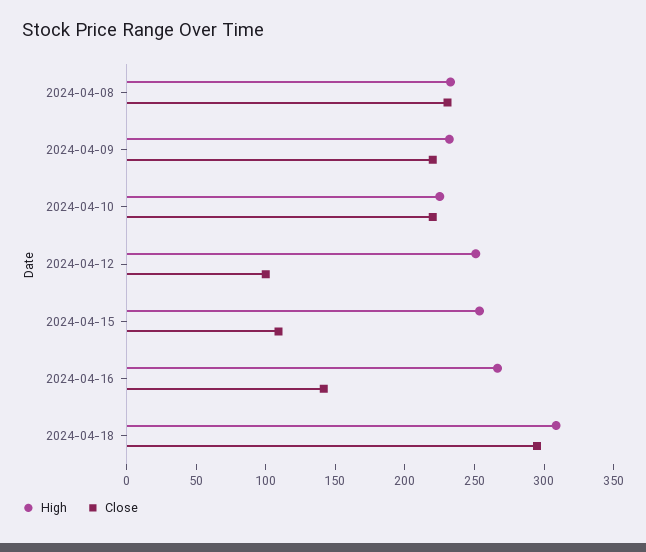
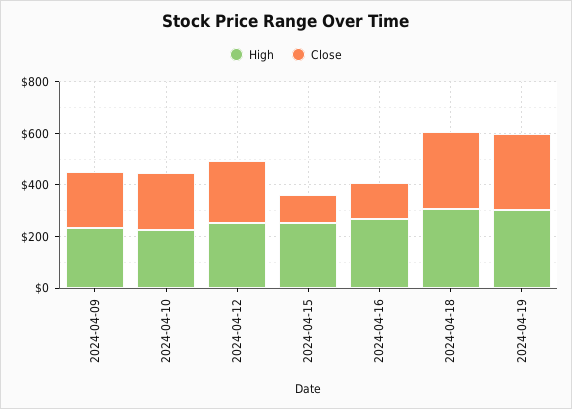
High, 2024-04-08: 230 -> none
Close, 2024-04-08: 230 -> none
Close, 2024-04-12: 100 -> 250
High, 2024-04-19: none -> 300
Close, 2024-04-19: none -> 300

